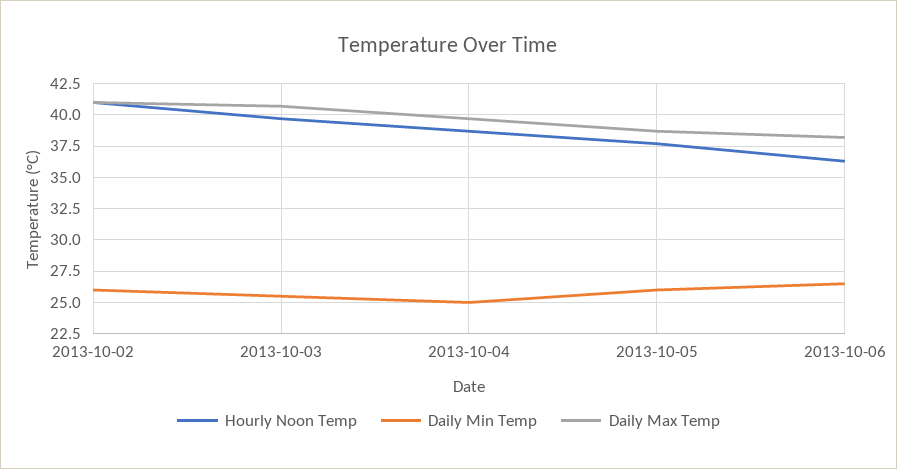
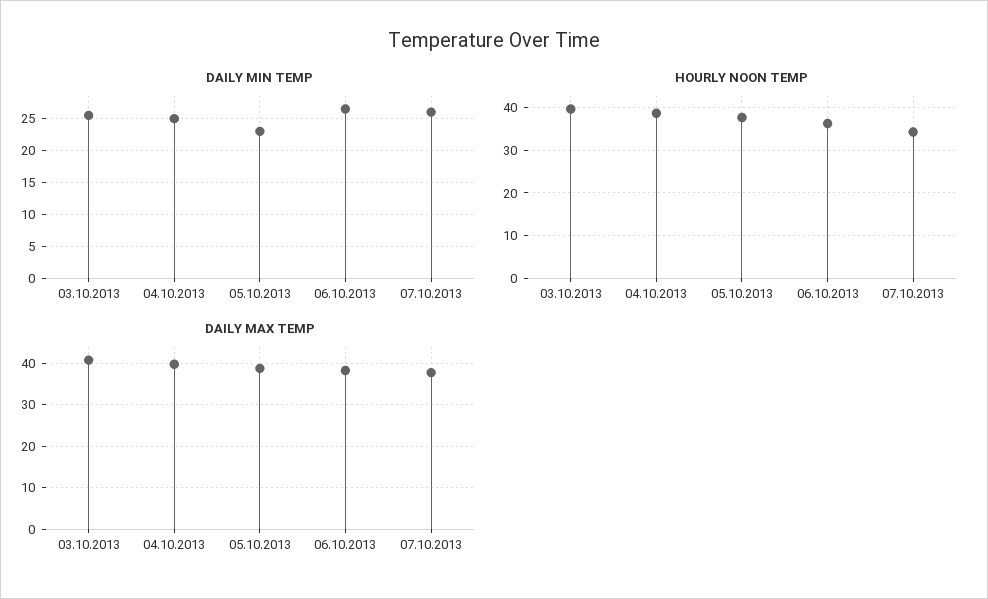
Hourly Noon Temp, 2013-10-02: 41 -> none
Daily Min Temp, 2013-10-02: 26 -> none
Daily Max Temp, 2013-10-02: 41 -> none
Daily Min Temp, 2013-10-05: 26 -> 23
Daily Min Temp, 07.10.2013: none -> 26
Hourly Noon Temp, 07.10.2013: none -> 34
Daily Max Temp, 07.10.2013: none -> 38

